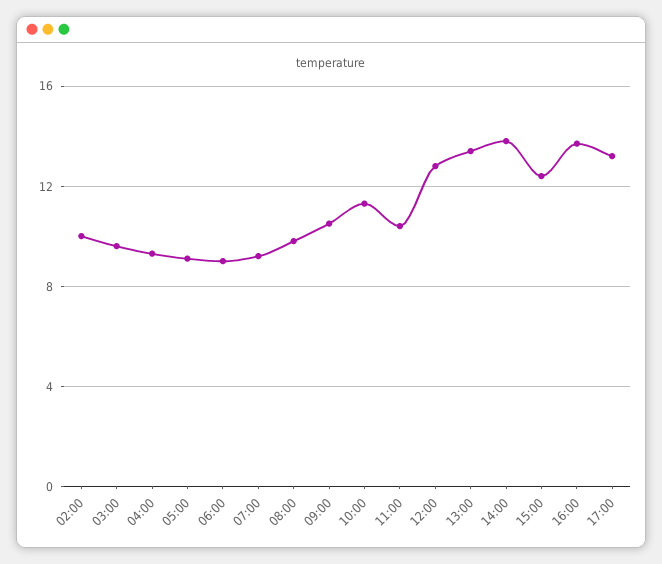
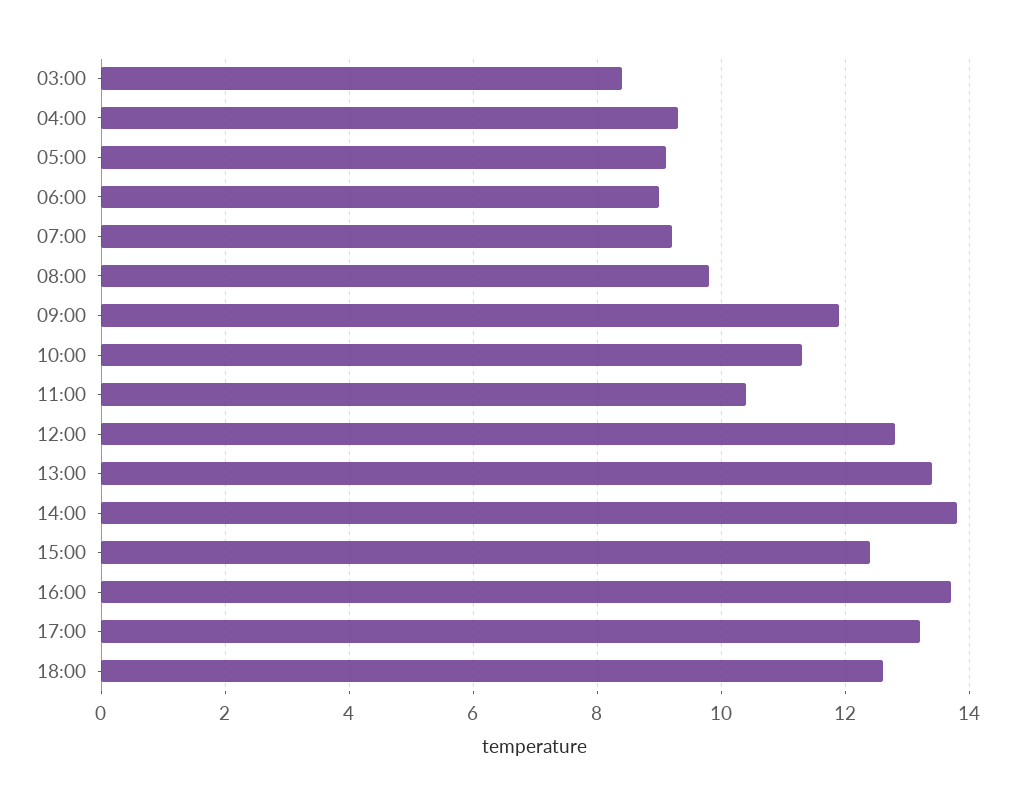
02:00: 10 -> none
03:00: 9.5 -> 8.5
09:00: 10.5 -> 12
18:00: none -> 12.5

